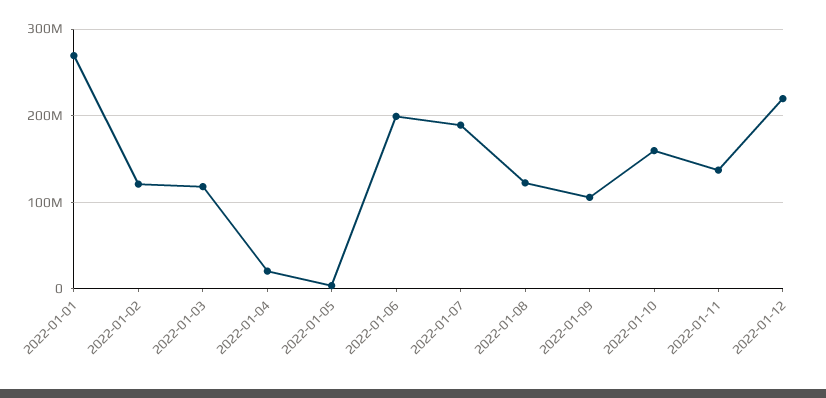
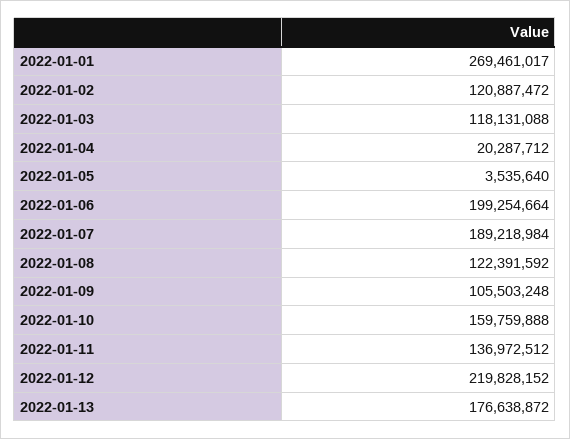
2022-01-13: none -> 176638872

